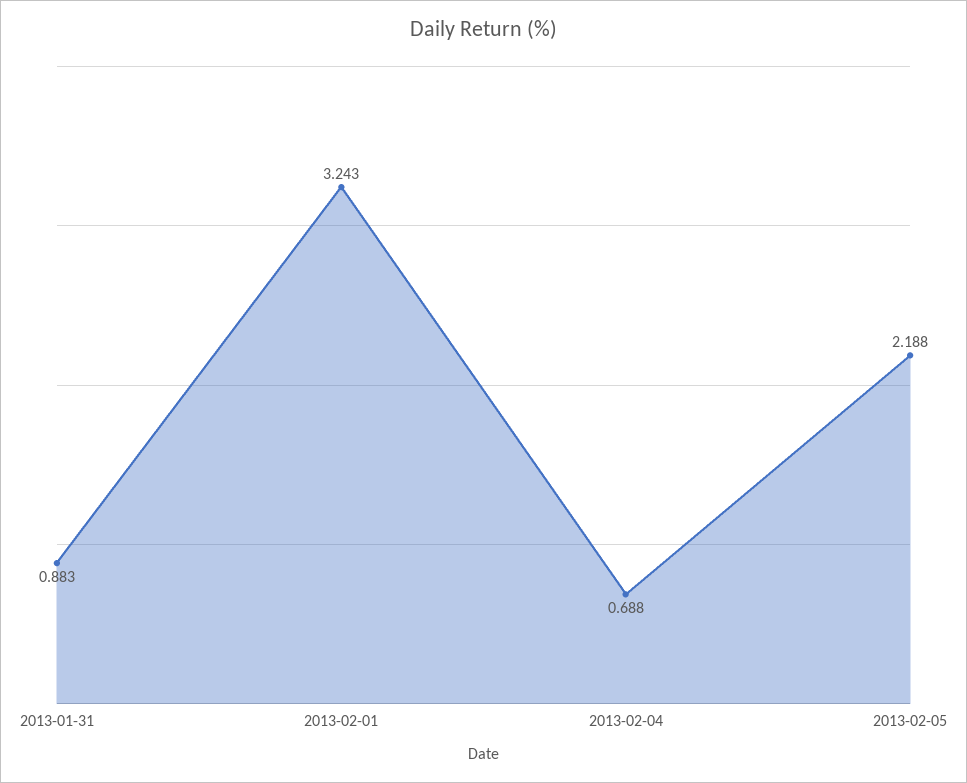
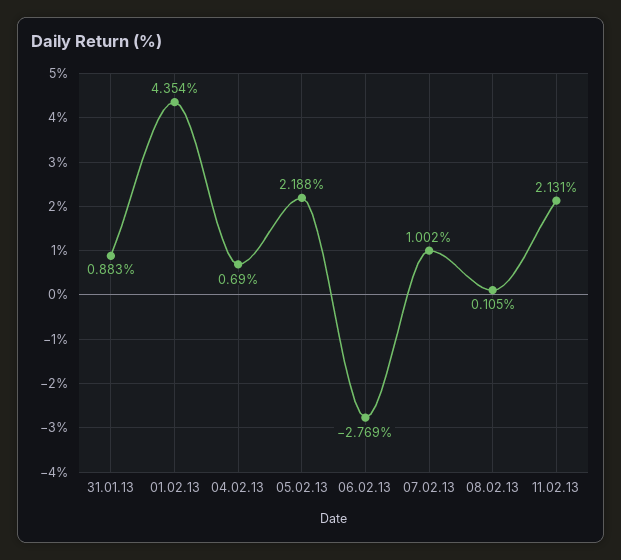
2013-02-01: 3.243 -> 4.354
2013-02-04: 0.688 -> 0.69
06.02.13: none -> -2.769
07.02.13: none -> 1.002
08.02.13: none -> 0.105
11.02.13: none -> 2.131

